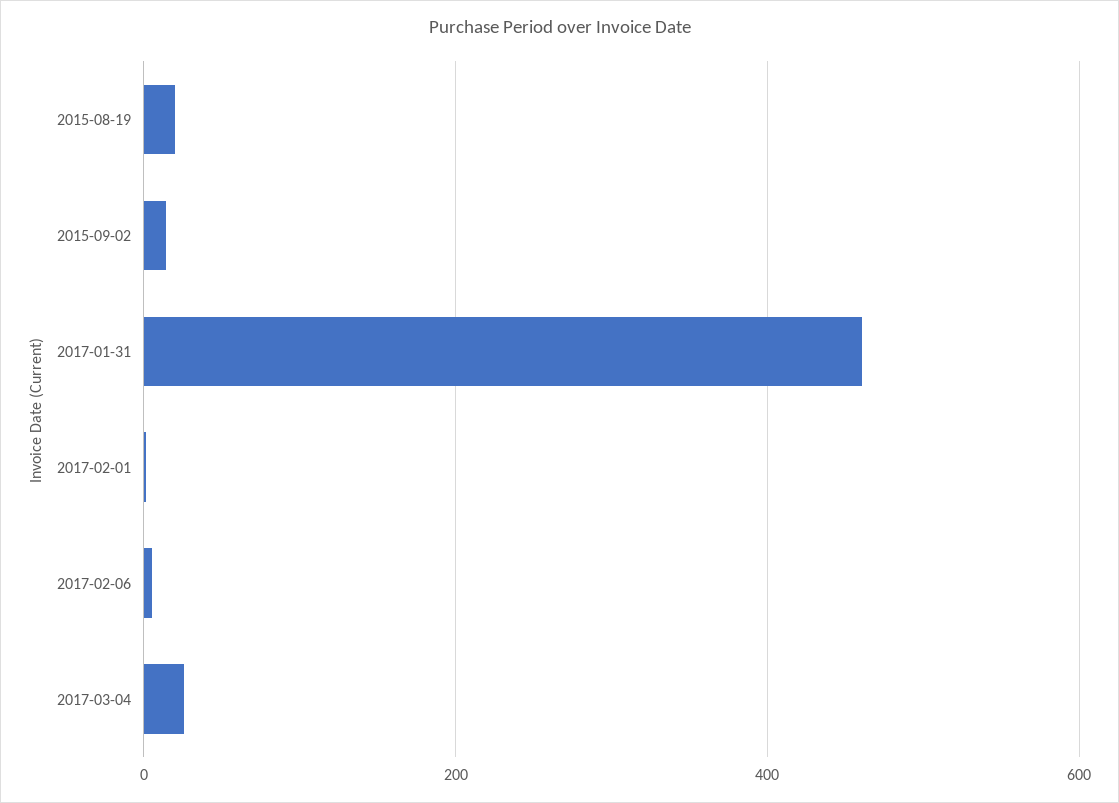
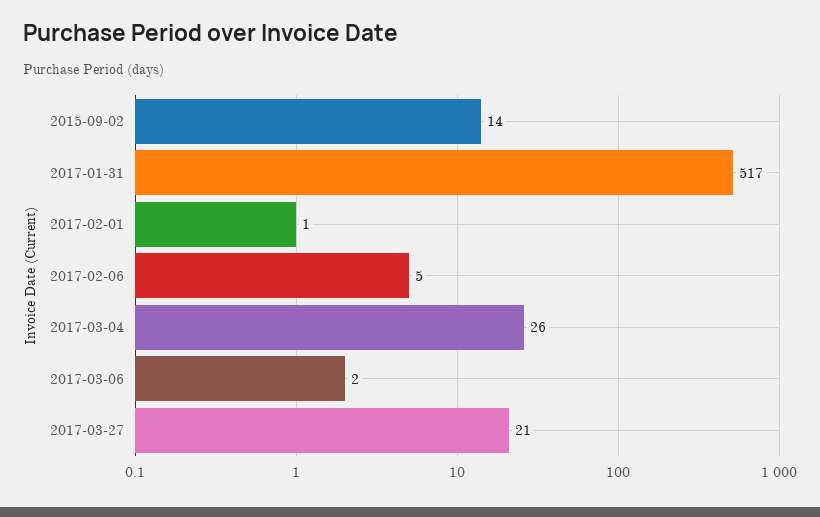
2015-08-19: 20 -> none
2017-01-31: 460 -> 517
2017-03-06: none -> 2
2017-03-27: none -> 21

